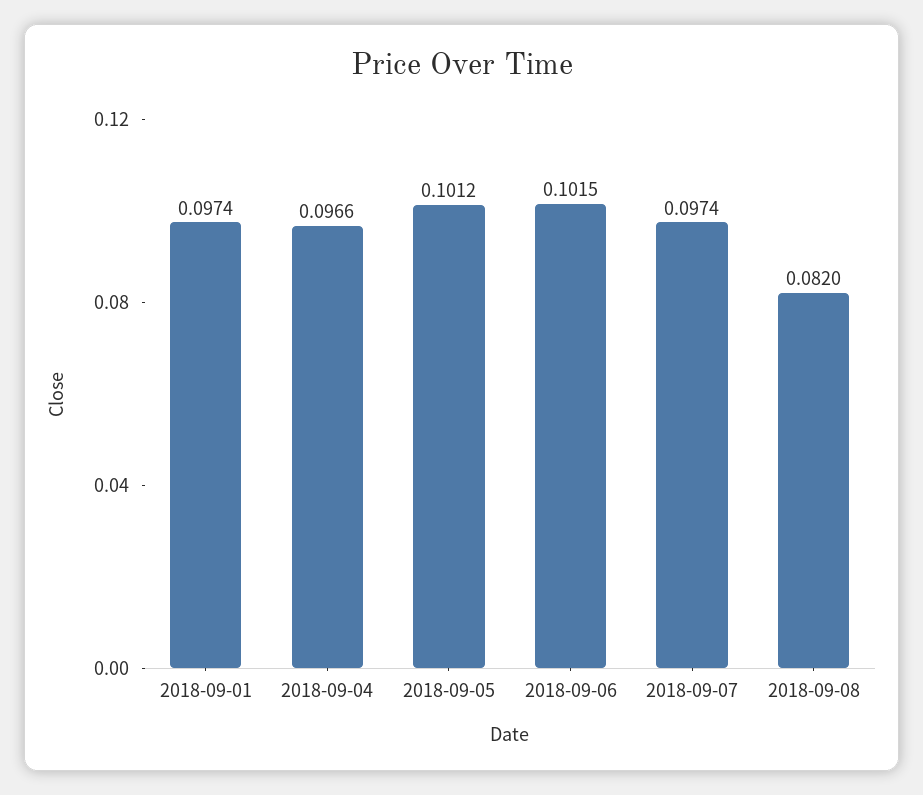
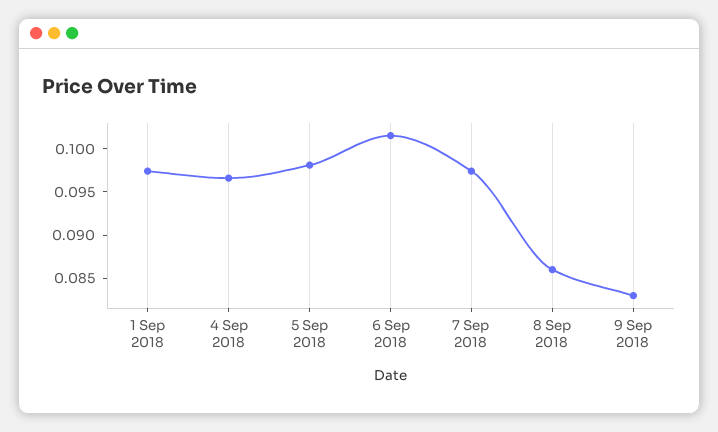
2018-09-05: 0.1012 -> 0.098
2018-09-08: 0.082 -> 0.086
9 Sep 2018: none -> 0.083

